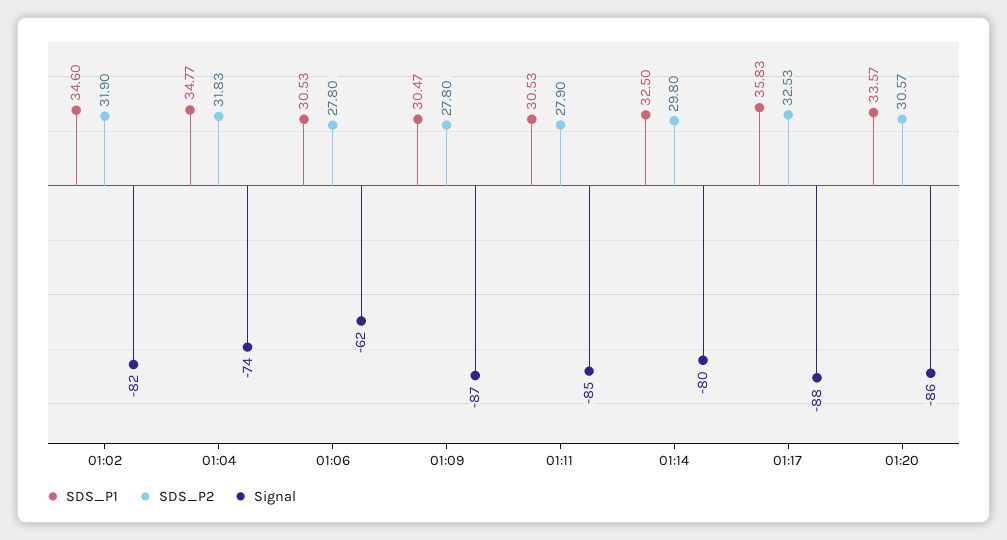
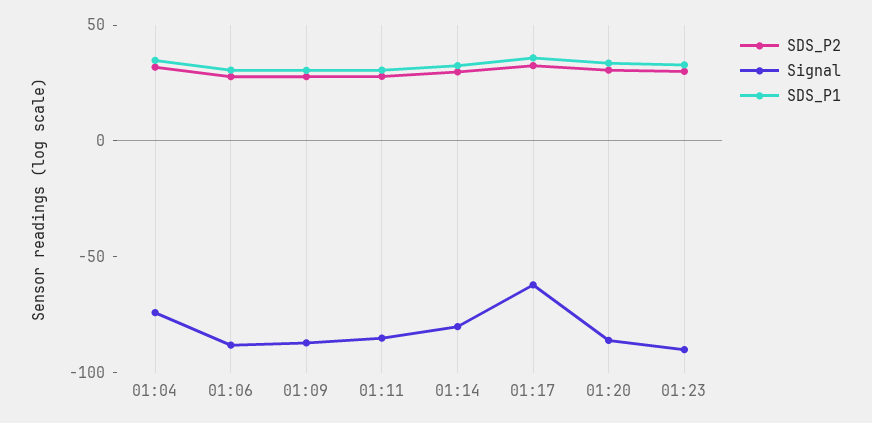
SDS_P1, 01:02: 34.6 -> none
SDS_P2, 01:02: 31.9 -> none
Signal, 01:02: -82 -> none
Signal, 01:06: -62 -> -90
Signal, 01:17: -88 -> -60
SDS_P2, 01:23: none -> 30
Signal, 01:23: none -> -90
SDS_P1, 01:23: none -> 30

